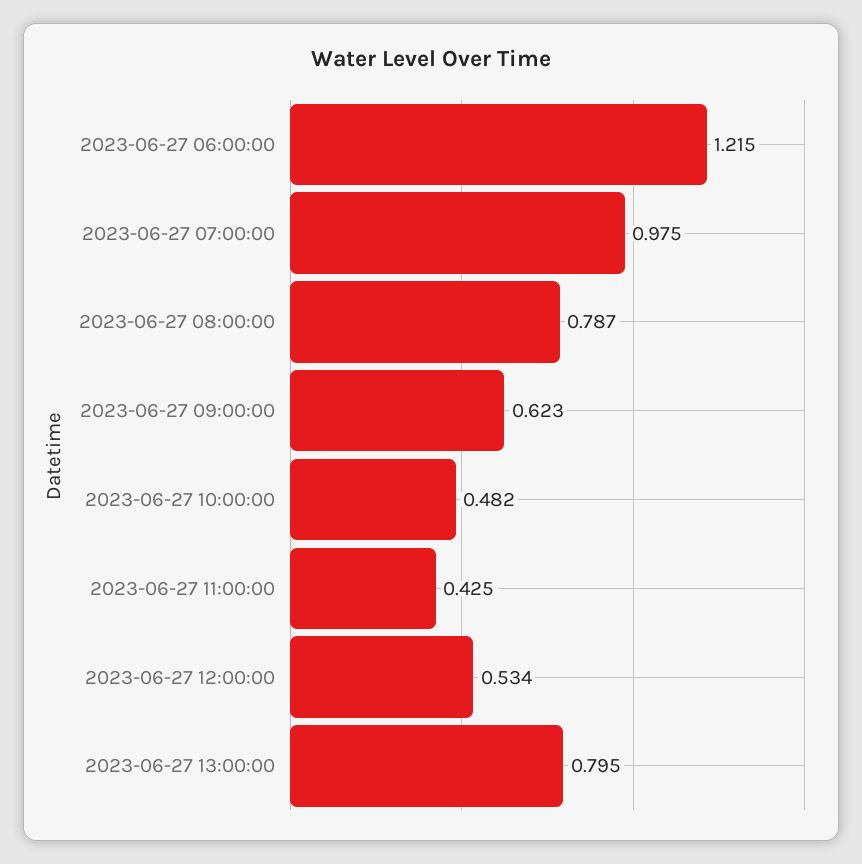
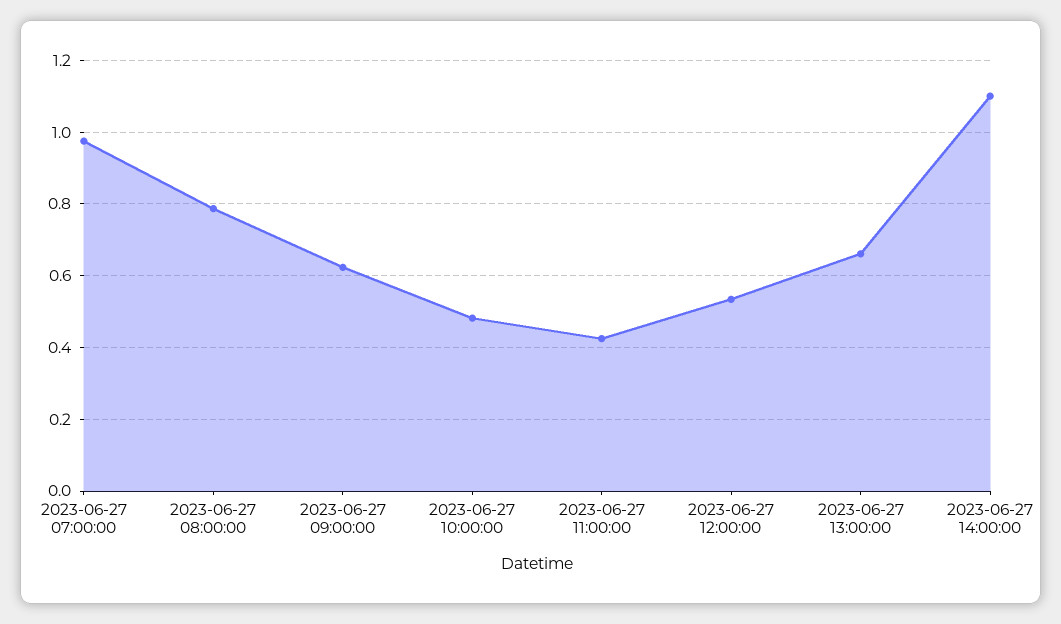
2023-06-27 06:00:00: 1.215 -> none
2023-06-27 13:00:00: 0.795 -> 0.66
2023-06-27 14:00:00: none -> 1.1

